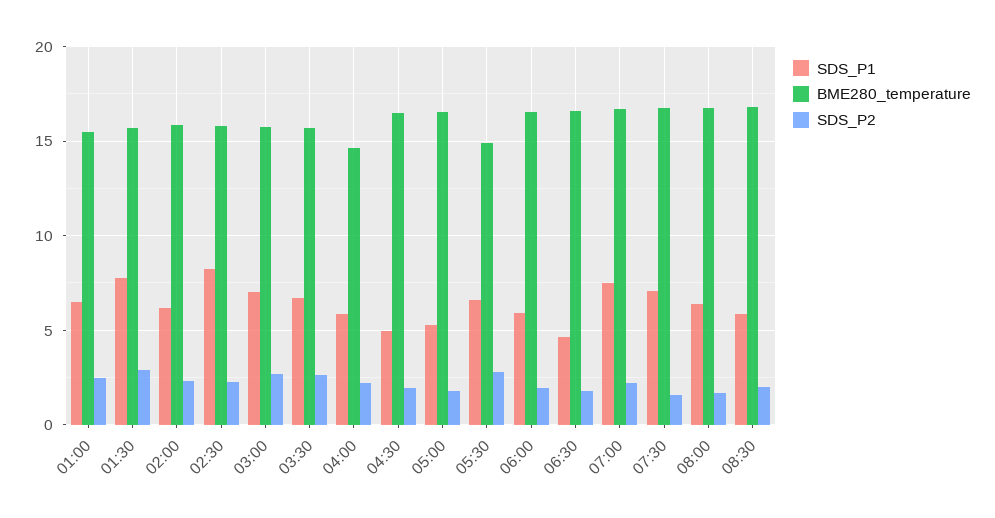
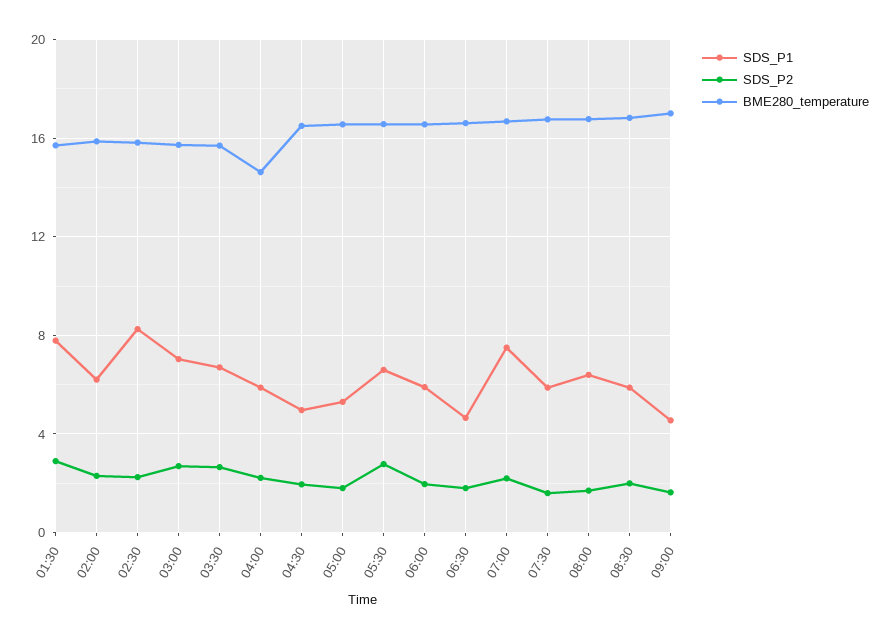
SDS_P1, 01:00: 6.5 -> none
BME280_temperature, 01:00: 15.5 -> none
SDS_P2, 01:00: 2.5 -> none
BME280_temperature, 05:30: 15 -> 16.5
SDS_P1, 07:30: 7 -> 6
SDS_P1, 09:00: none -> 4.5
SDS_P2, 09:00: none -> 1.5
BME280_temperature, 09:00: none -> 17

